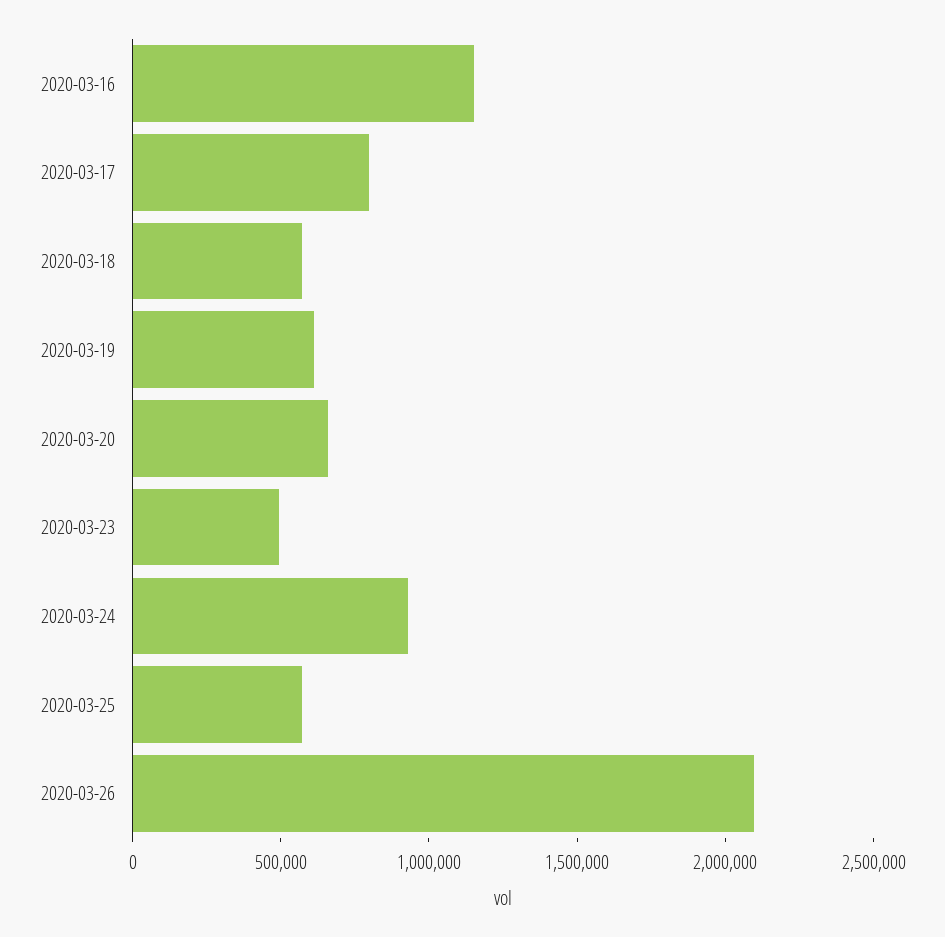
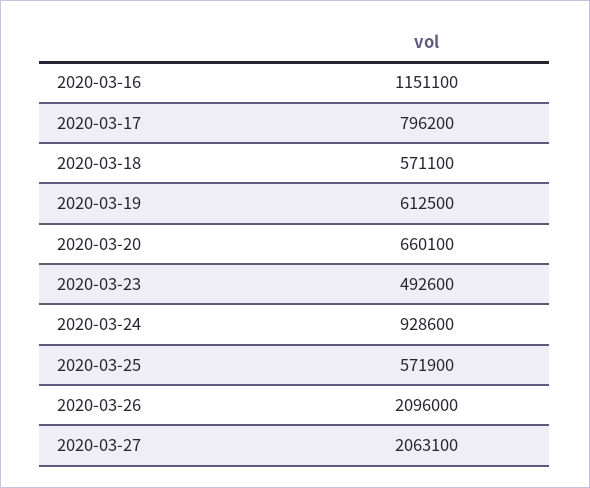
2020-03-27: none -> 2063100

